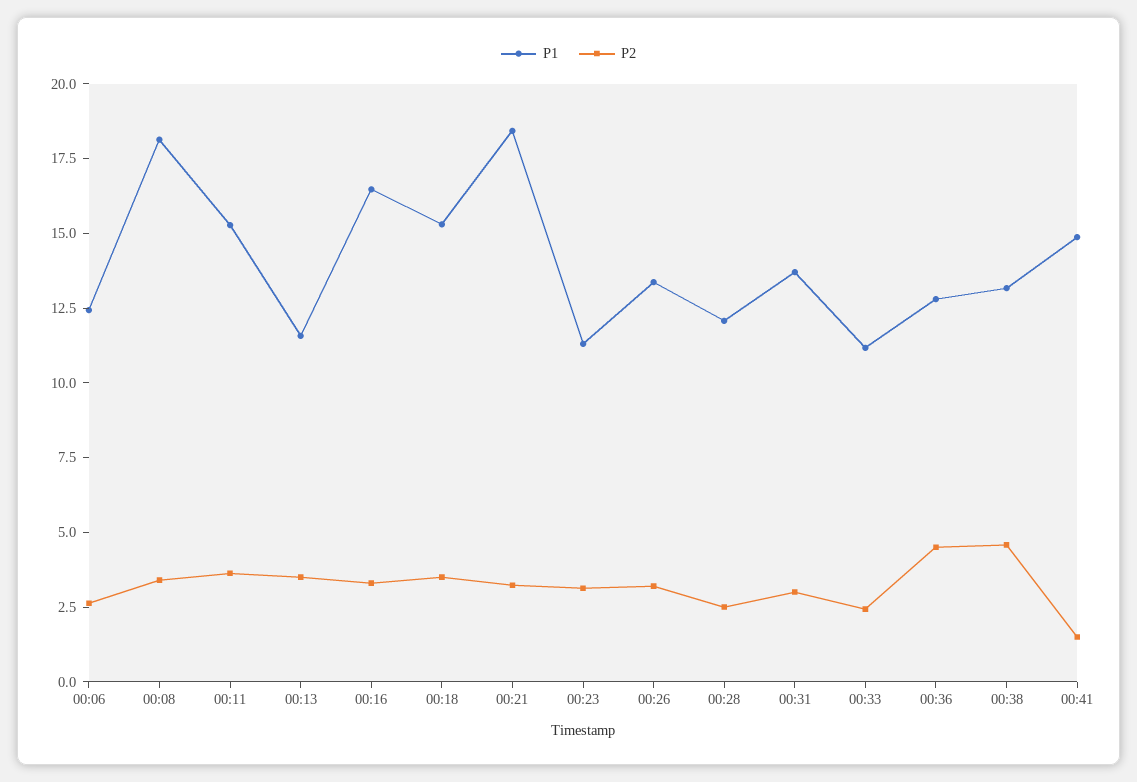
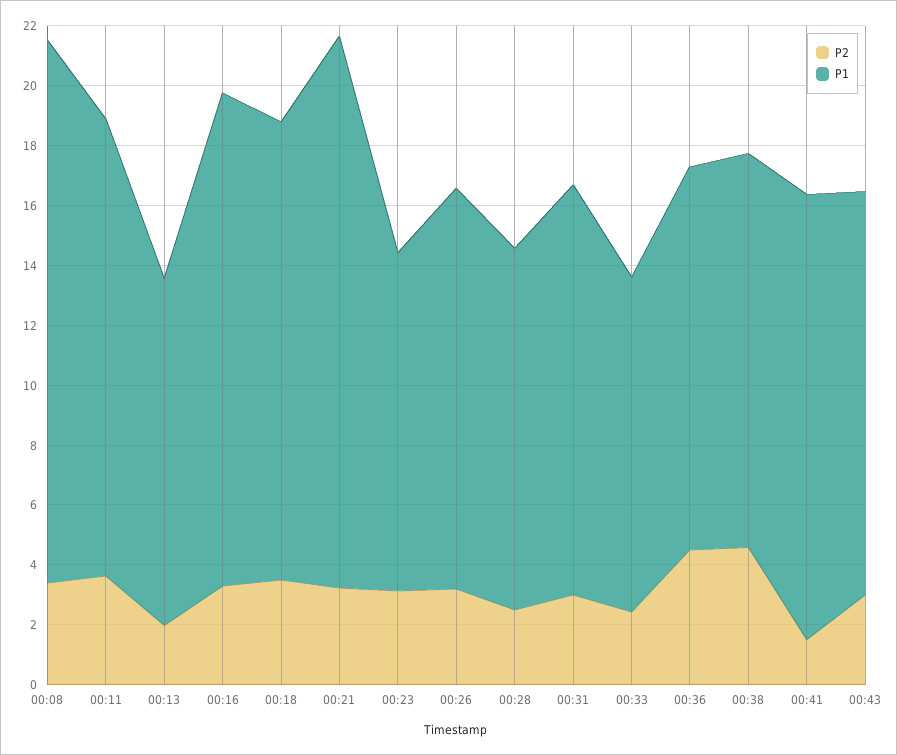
P1, 00:06: 12.5 -> none
P2, 00:06: 2.5 -> none
P2, 00:13: 3.5 -> 2
P2, 00:43: none -> 3
P1, 00:43: none -> 13.5

